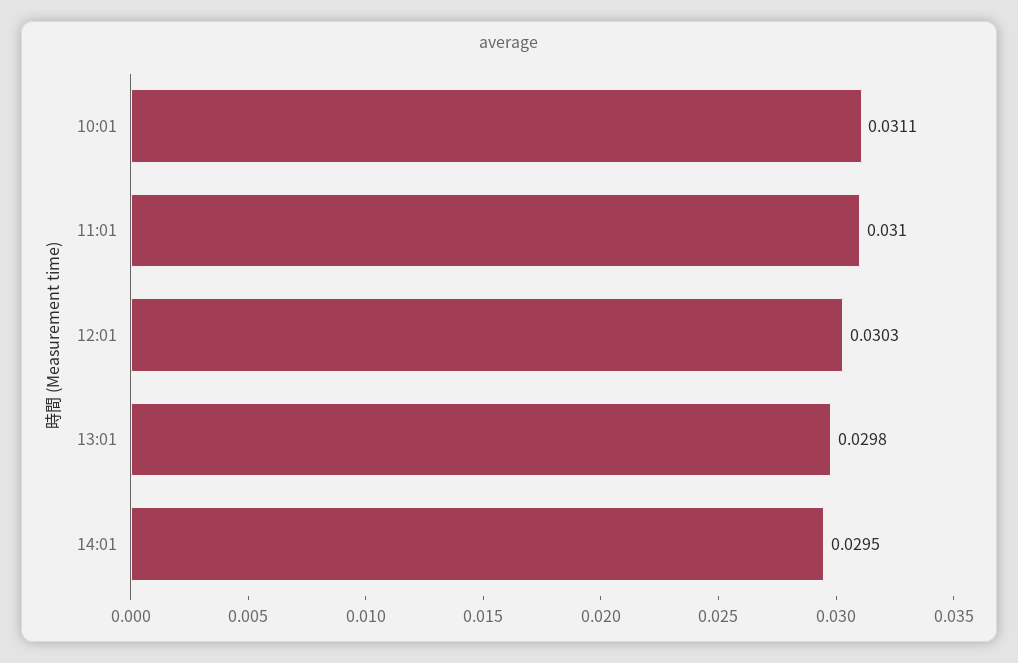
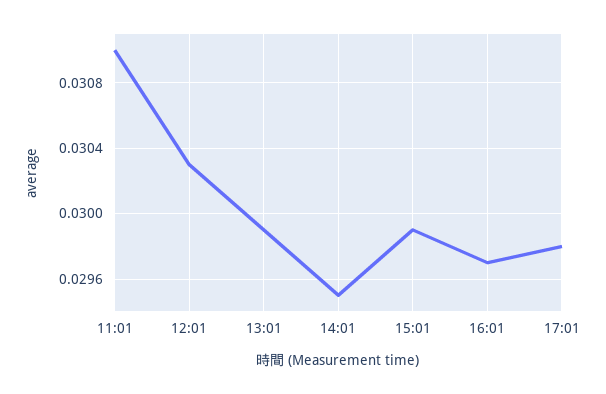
10:01: 0.0311 -> none
13:01: 0.0298 -> 0.0299
15:01: none -> 0.0299
16:01: none -> 0.0297
17:01: none -> 0.0298

